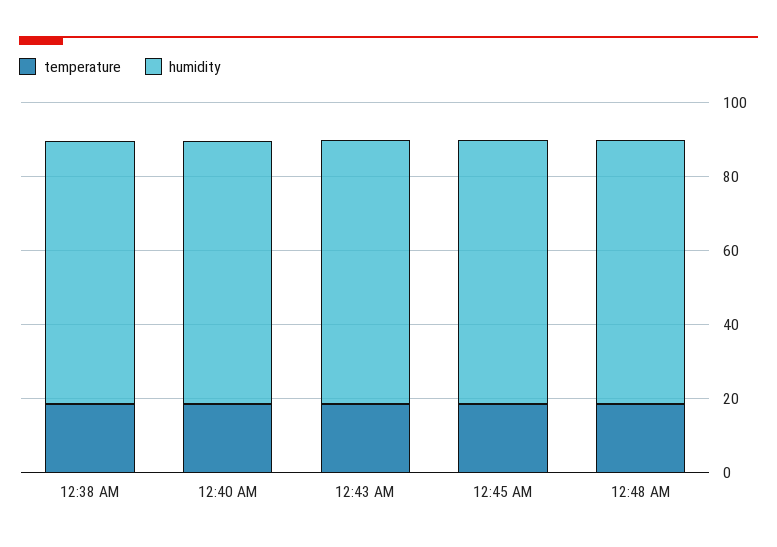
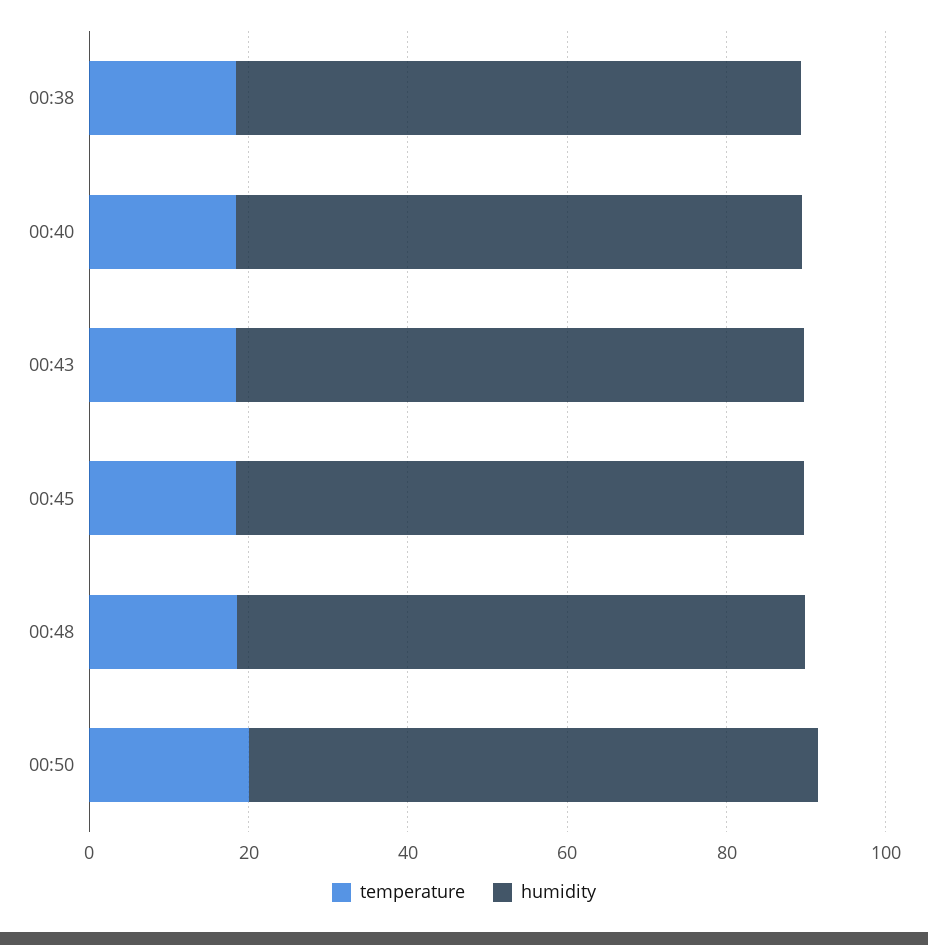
temperature, 00:50: none -> 20
humidity, 00:50: none -> 70

